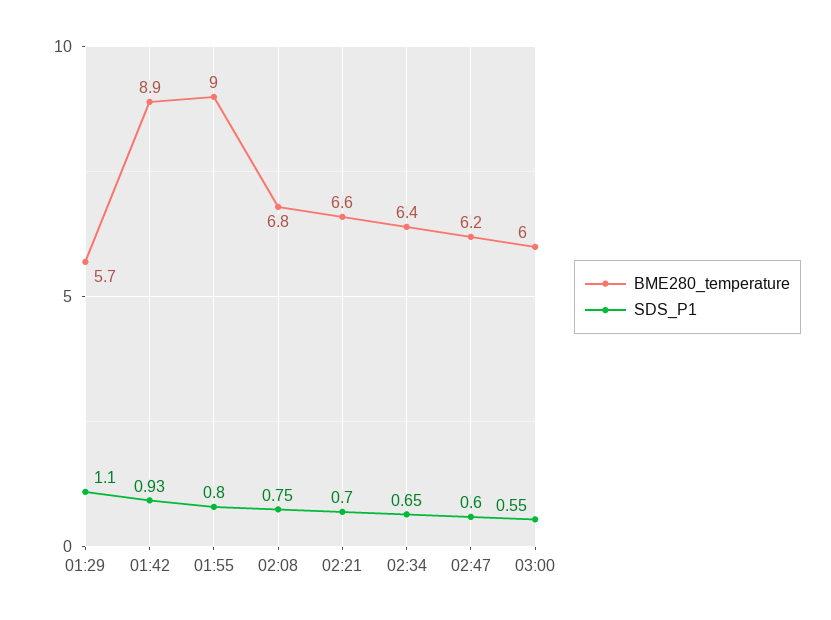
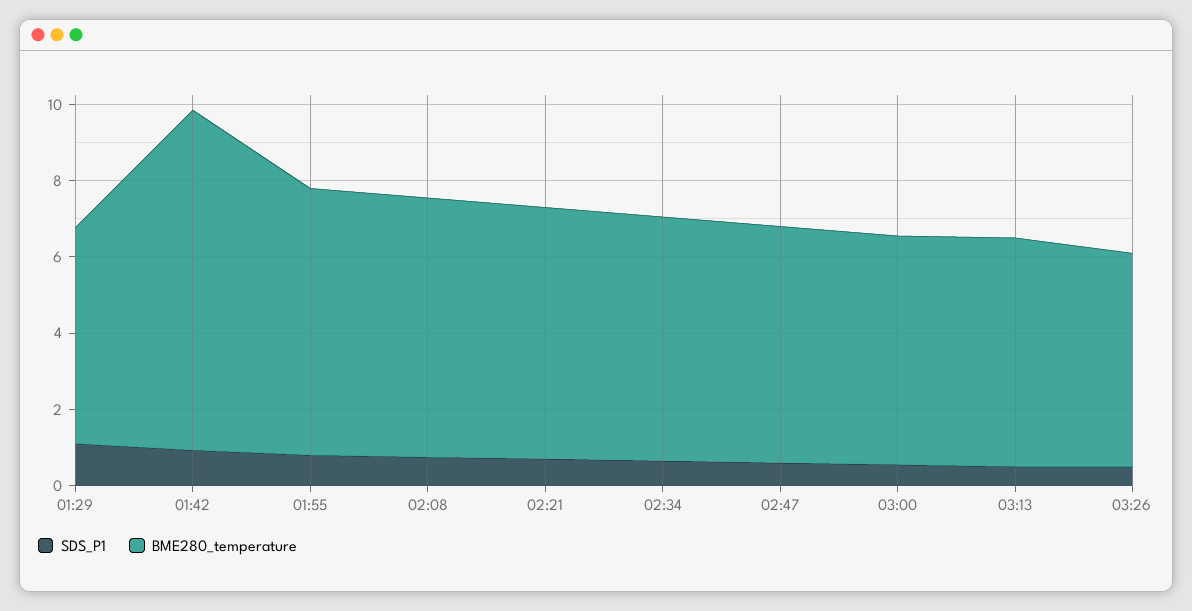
BME280_temperature, 01:55: 9 -> 7
SDS_P1, 03:13: none -> 0.5
BME280_temperature, 03:13: none -> 6
SDS_P1, 03:26: none -> 0.5
BME280_temperature, 03:26: none -> 5.5

